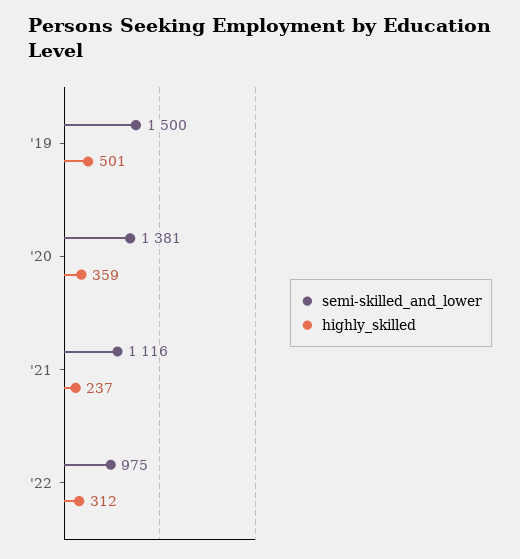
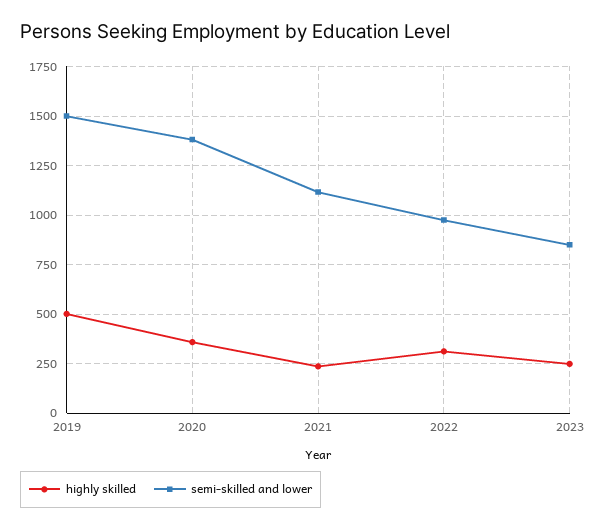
highly_skilled, 2023: none -> 250
semi-skilled_and_lower, 2023: none -> 850

